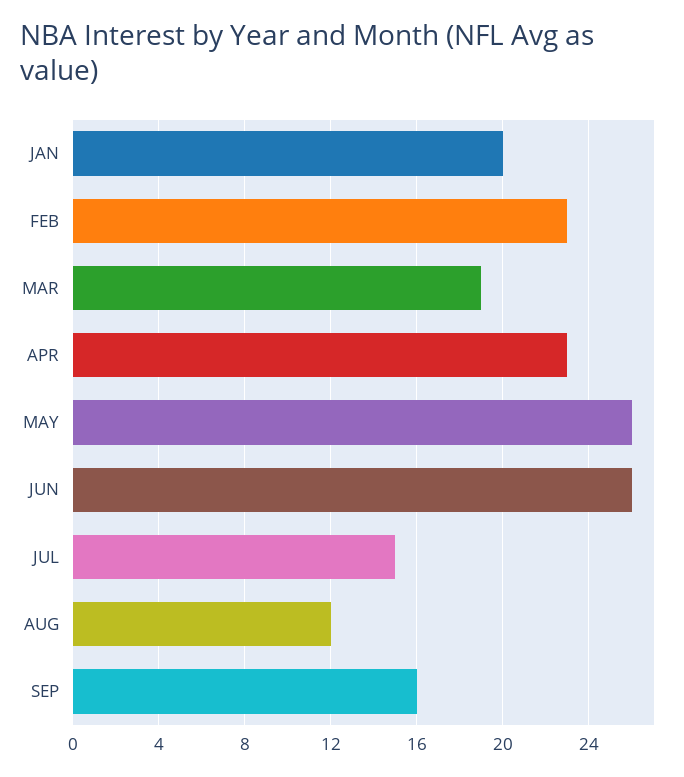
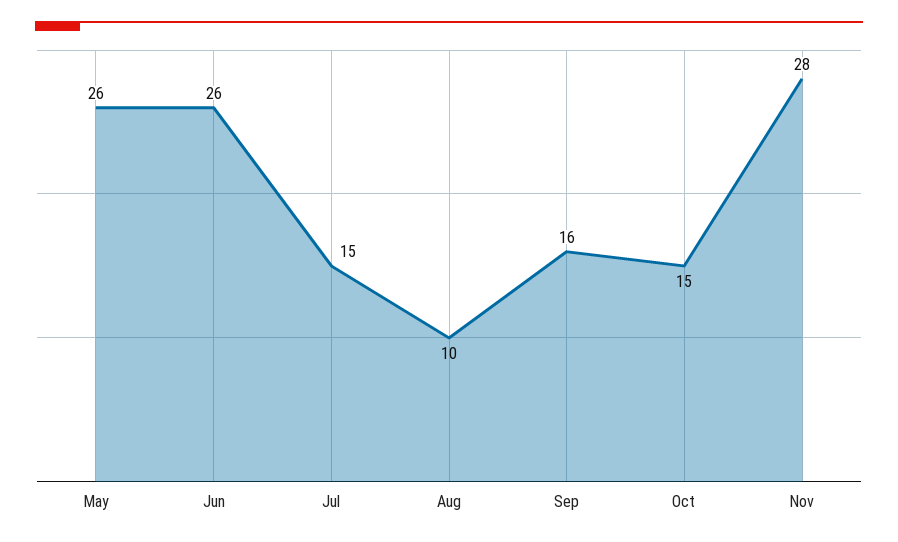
JAN: 20 -> none
FEB: 23 -> none
MAR: 19 -> none
APR: 23 -> none
AUG: 12 -> 10
Oct: none -> 15
Nov: none -> 28

